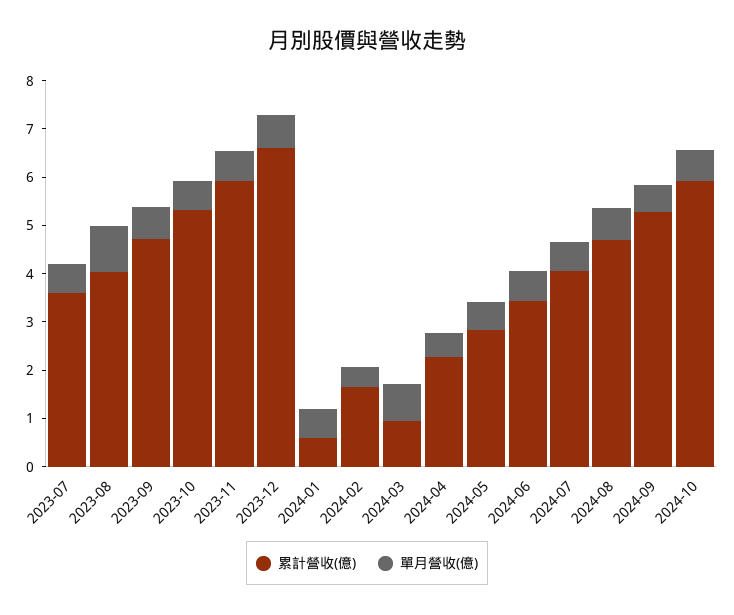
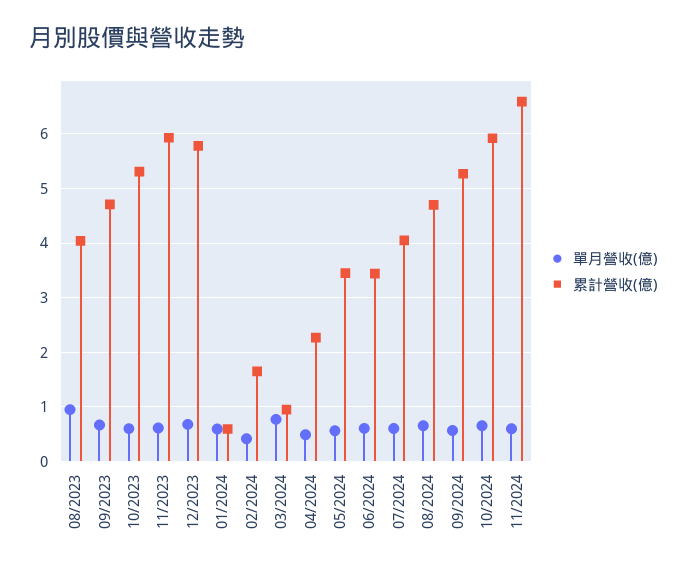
累計營收(億), 2023-07: 3.6 -> none
單月營收(億), 2023-07: 0.6 -> none
累計營收(億), 2023-12: 6.6 -> 5.8
累計營收(億), 2024-05: 2.8 -> 3.4
單月營收(億), 11/2024: none -> 0.6
累計營收(億), 11/2024: none -> 6.6

